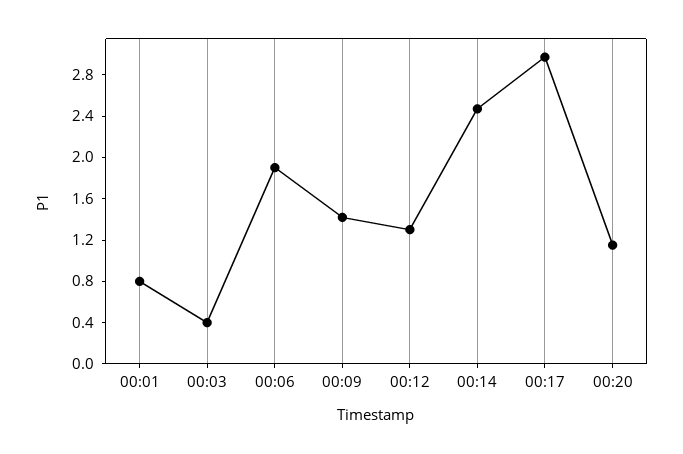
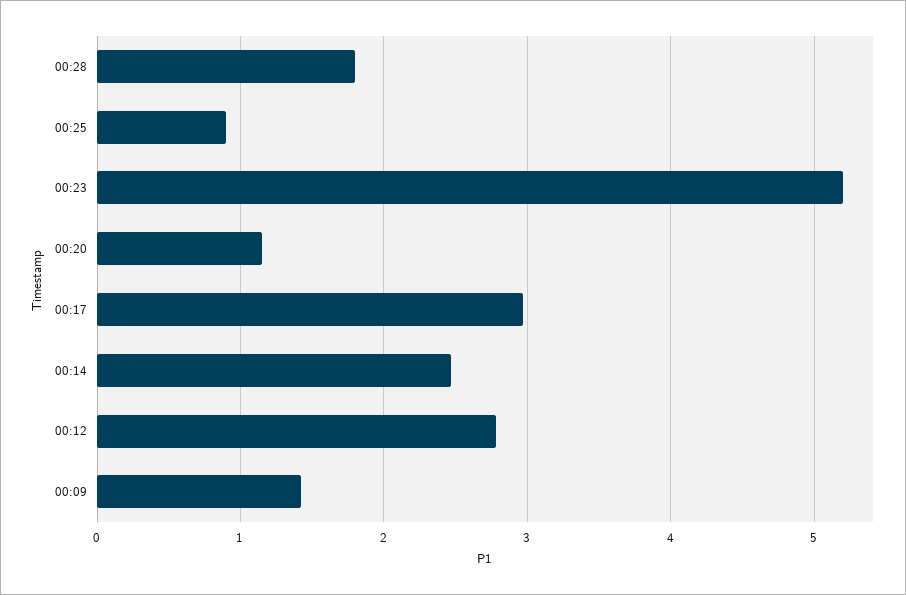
00:01: 0.8 -> none
00:03: 0.4 -> none
00:06: 1.9 -> none
00:12: 1.3 -> 2.8
00:28: none -> 1.8
00:25: none -> 0.9
00:23: none -> 5.2

